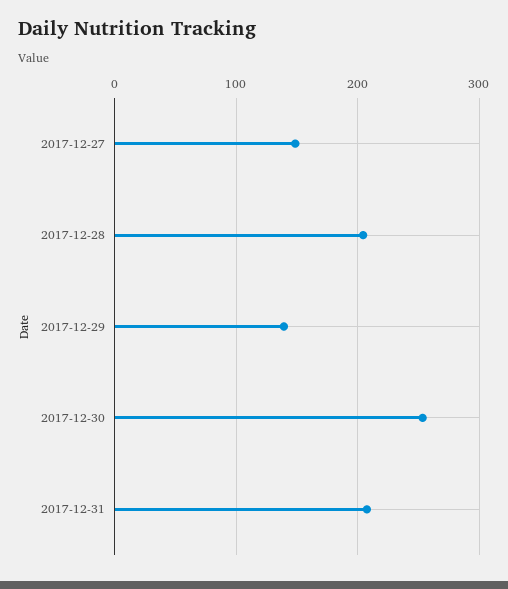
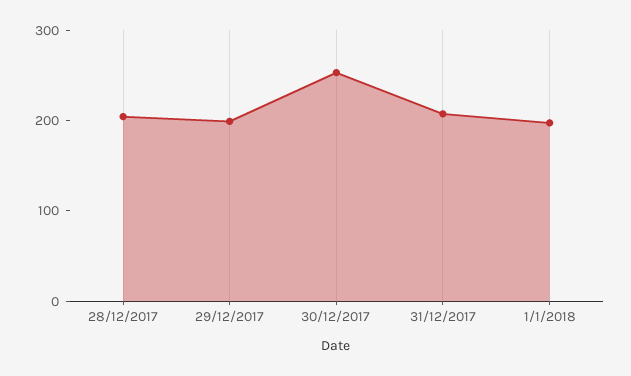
2017-12-27: 150 -> none
2017-12-29: 140 -> 200
1/1/2018: none -> 200

